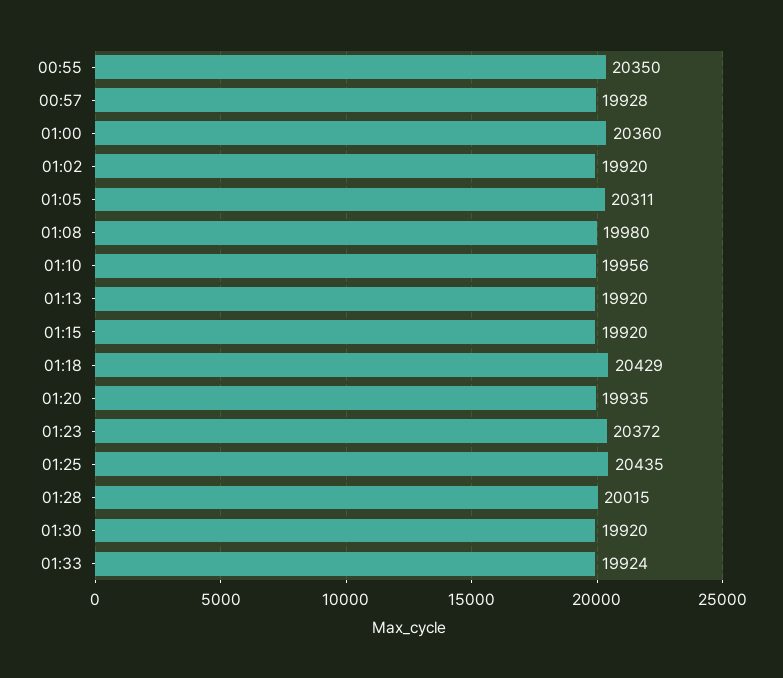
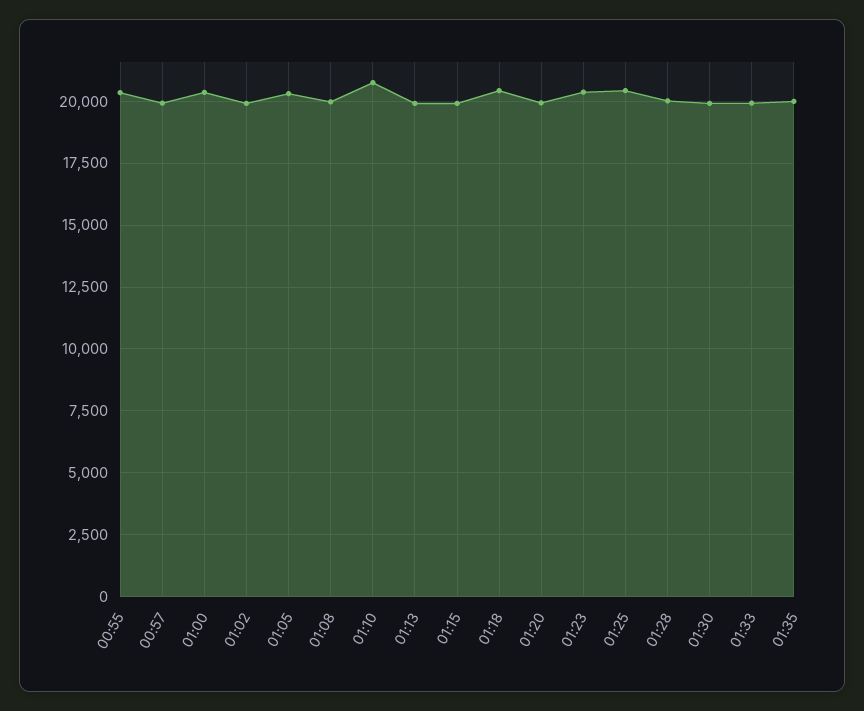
01:10: 19956 -> 20750
01:35: none -> 20000

